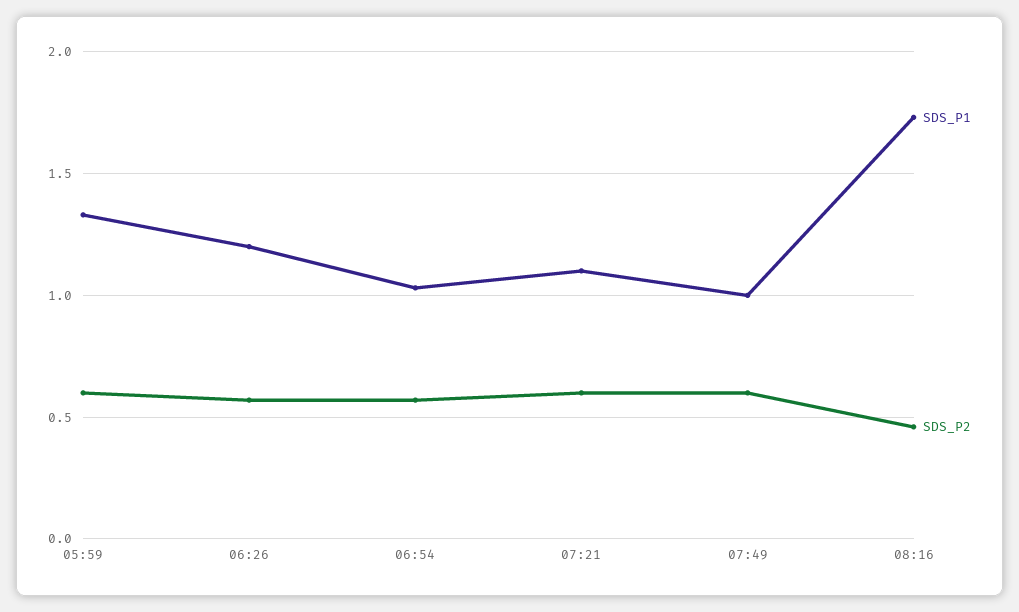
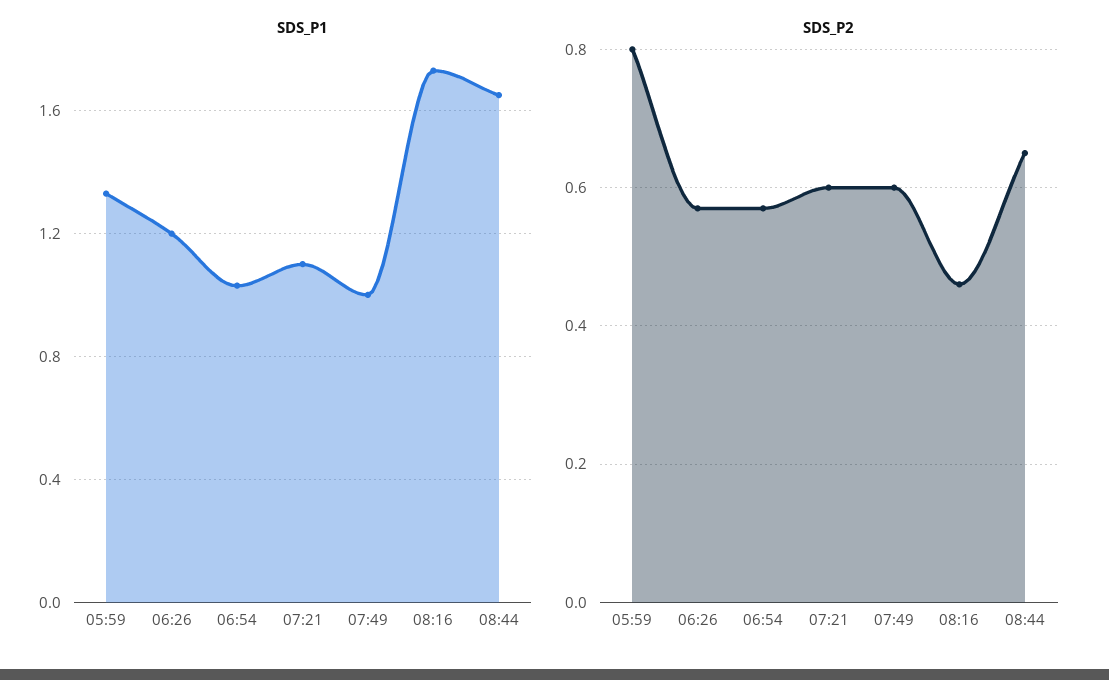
SDS_P2, 05:59: 0.6 -> 0.8
SDS_P1, 08:44: none -> 1.65
SDS_P2, 08:44: none -> 0.65

